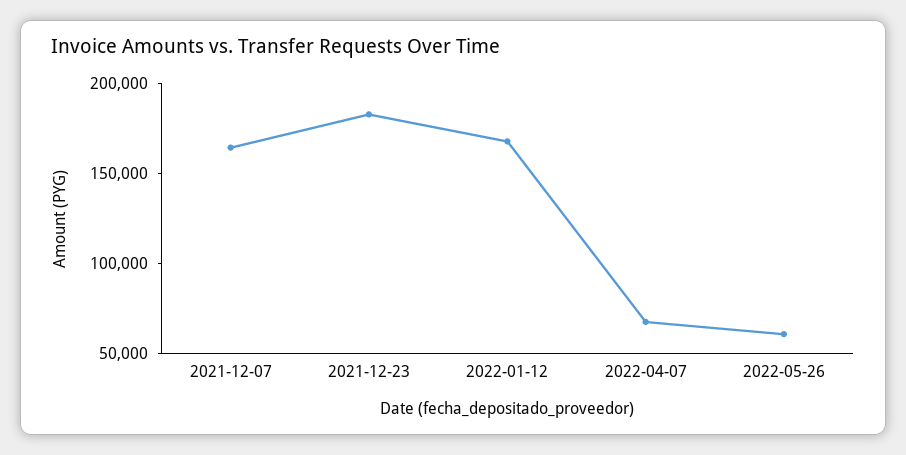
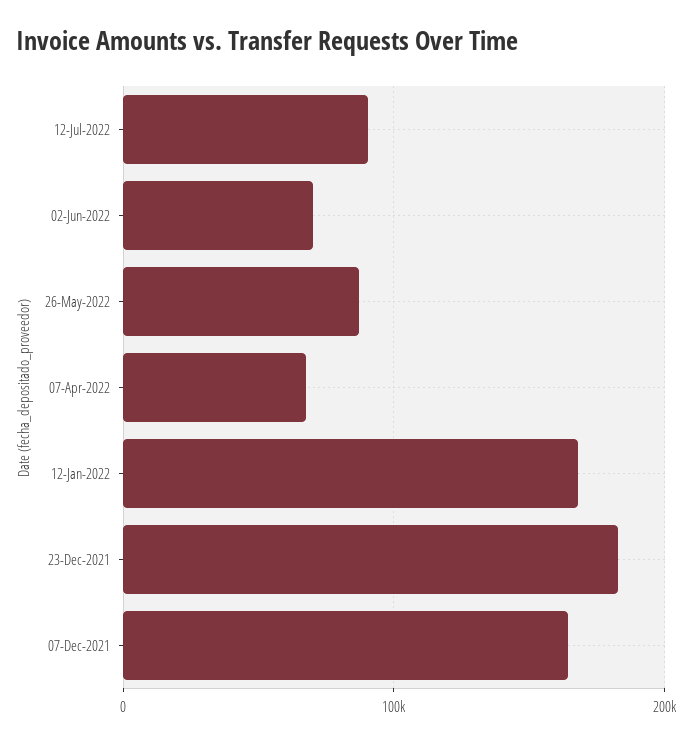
2022-05-26: 60000 -> 90000
12-Jul-2022: none -> 90000
02-Jun-2022: none -> 70000

